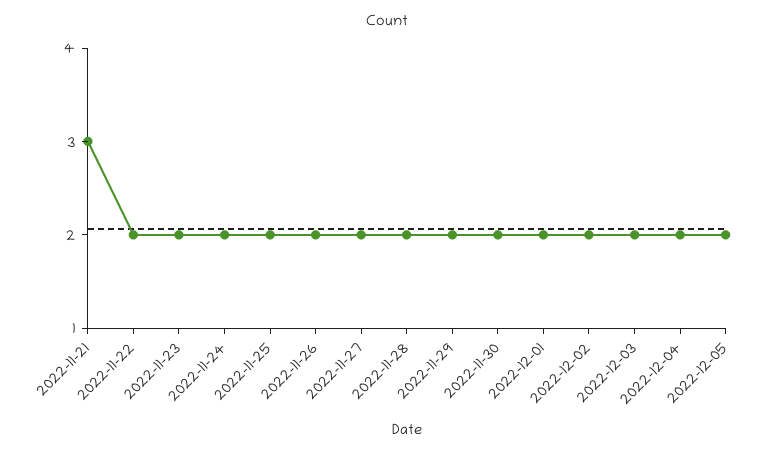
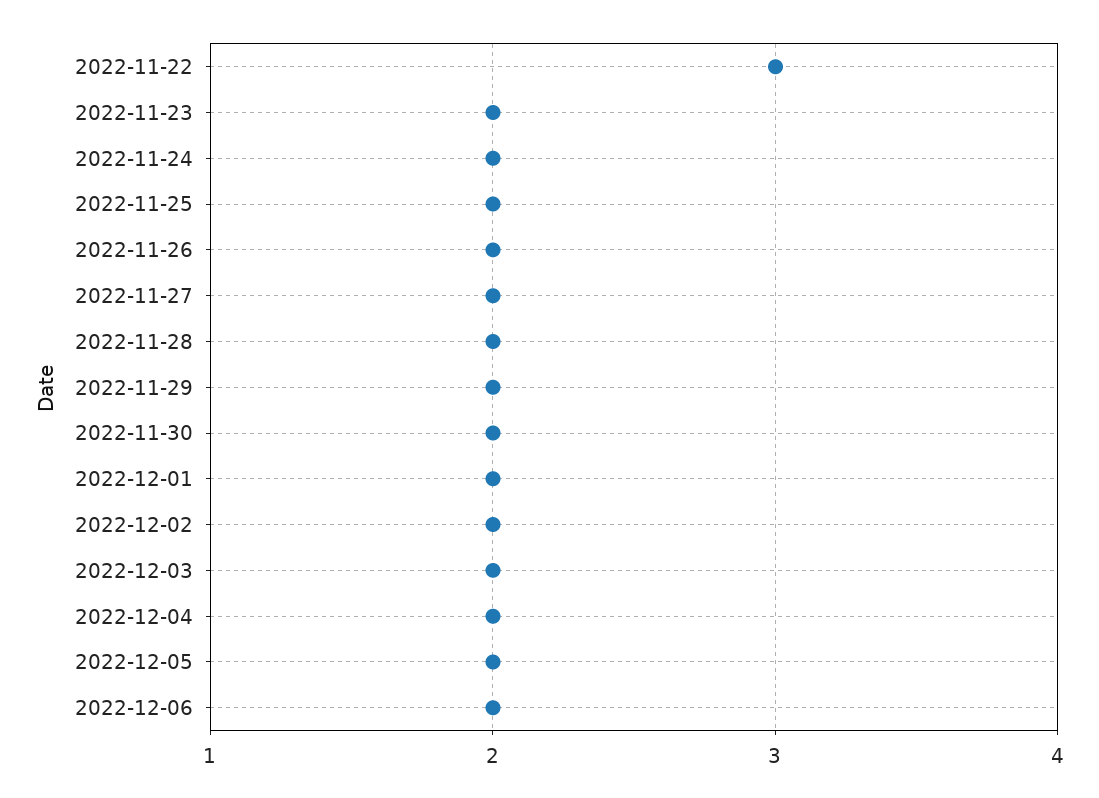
2022-11-21: 3 -> none
2022-11-22: 2 -> 3
2022-12-06: none -> 2

